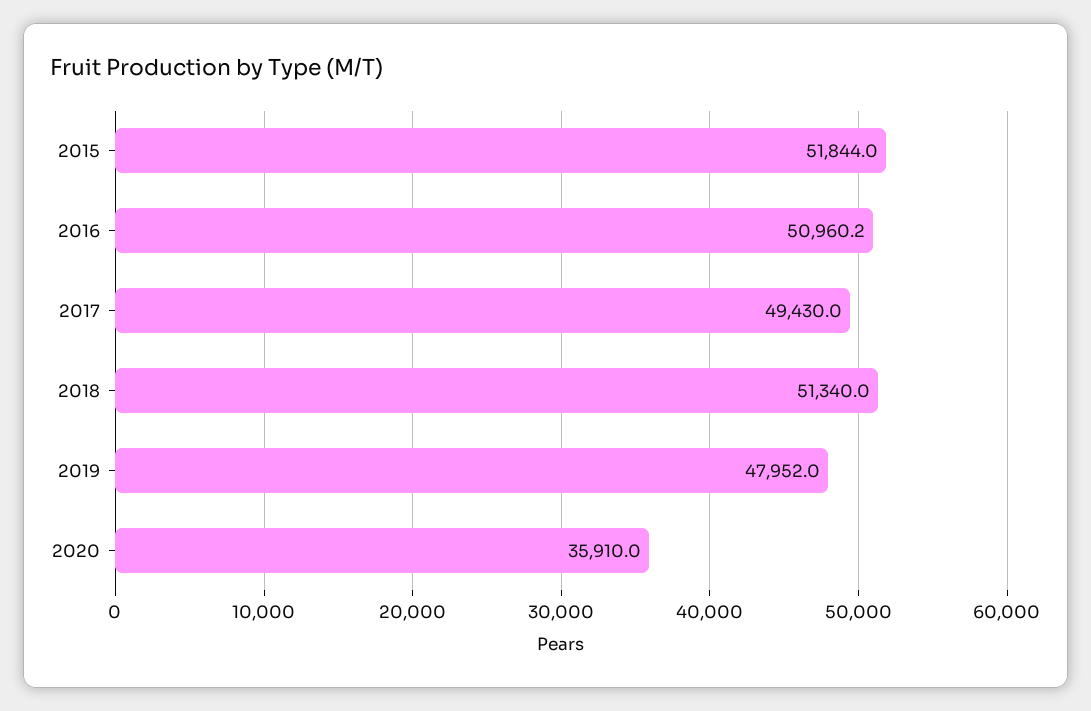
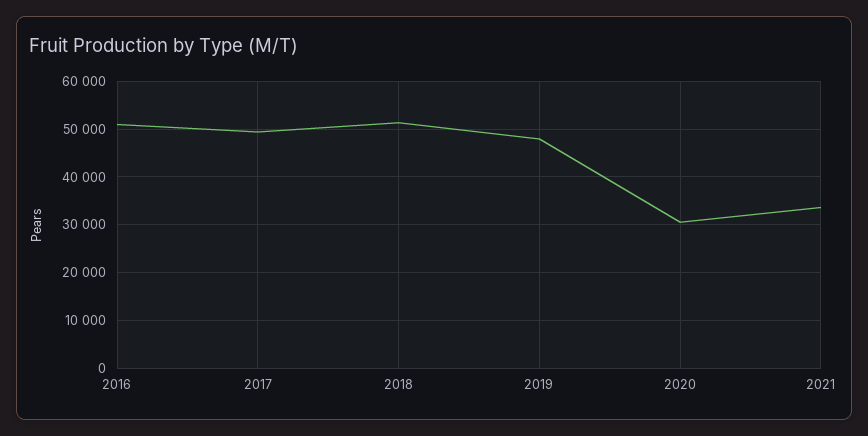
2015: 51844 -> none
2020: 35910 -> 30000
2021: none -> 34000

